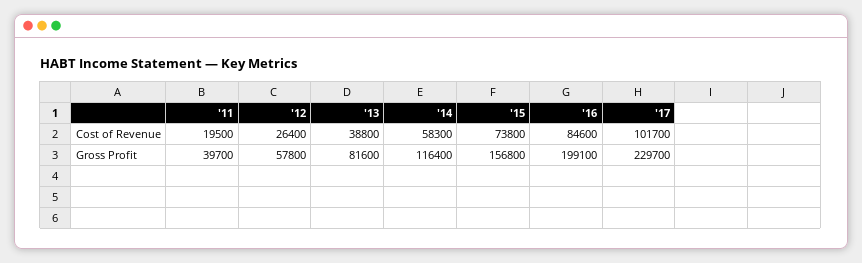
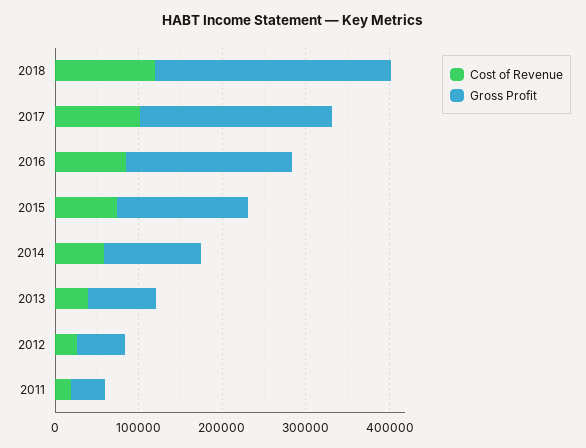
Cost of Revenue, 2018: none -> 120000
Gross Profit, 2018: none -> 280000

